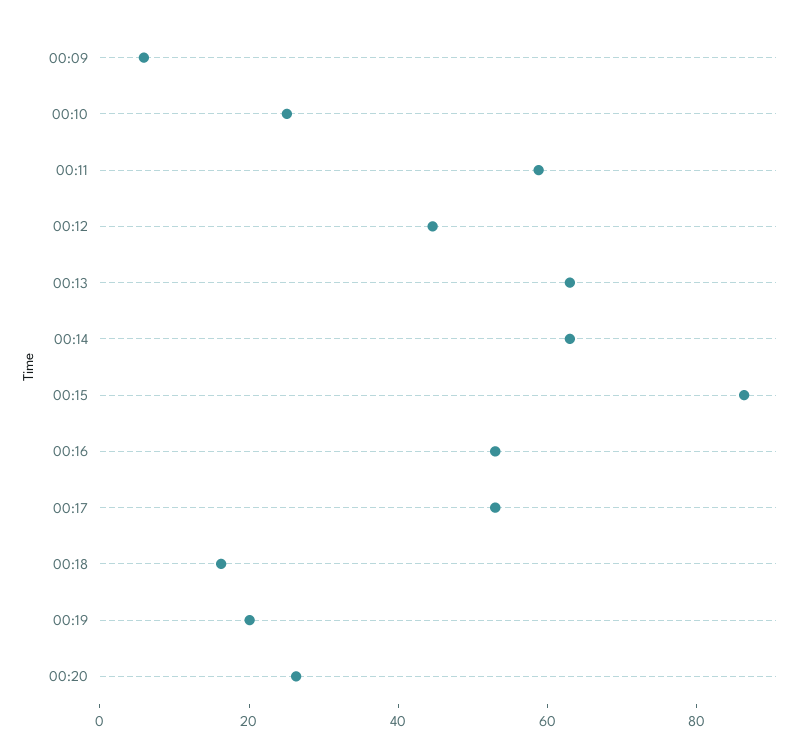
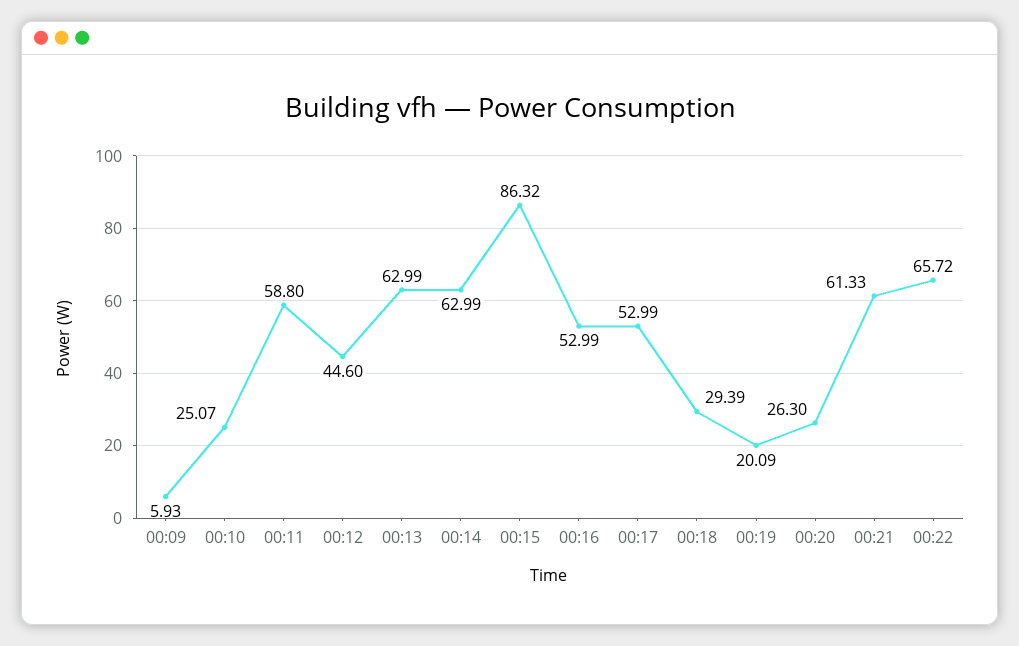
00:18: 15 -> 29.39
00:21: none -> 61.33
00:22: none -> 65.72

